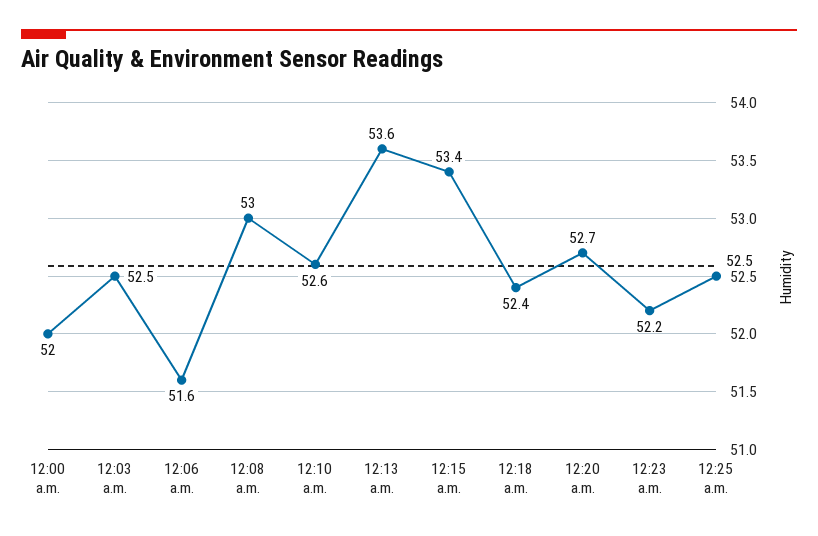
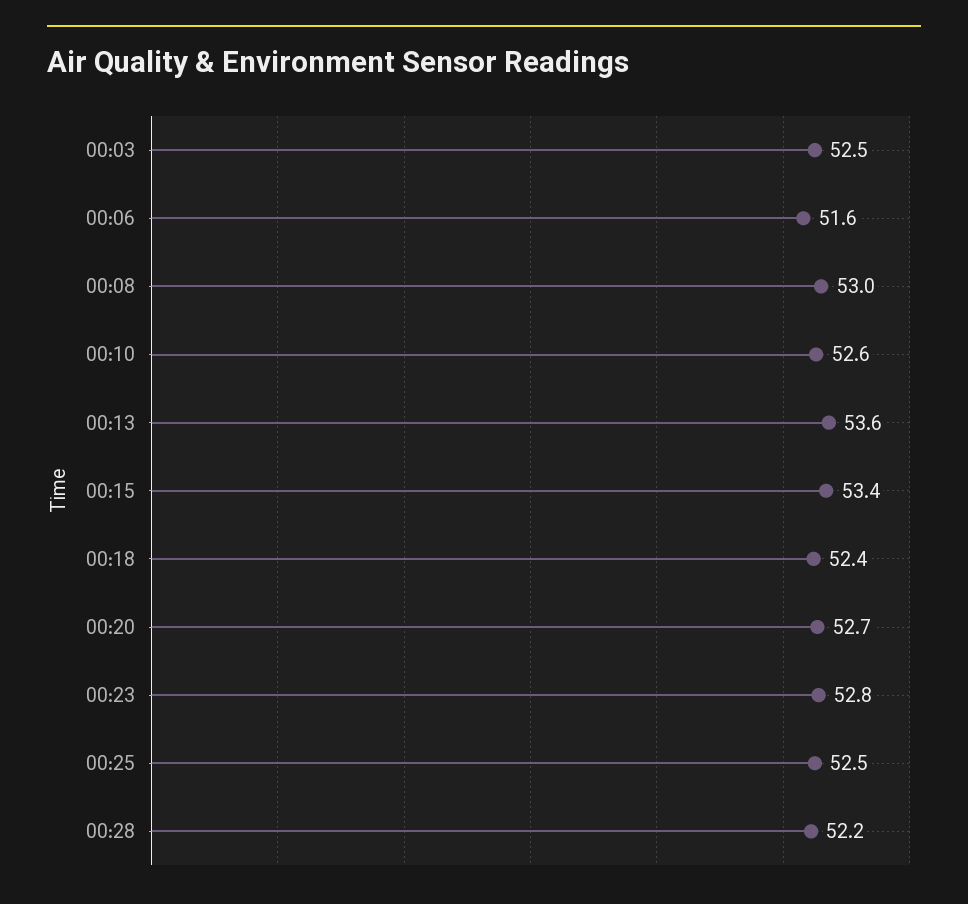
12:00 a.m.: 52 -> none
12:23 a.m.: 52.2 -> 52.8
00:28: none -> 52.2

